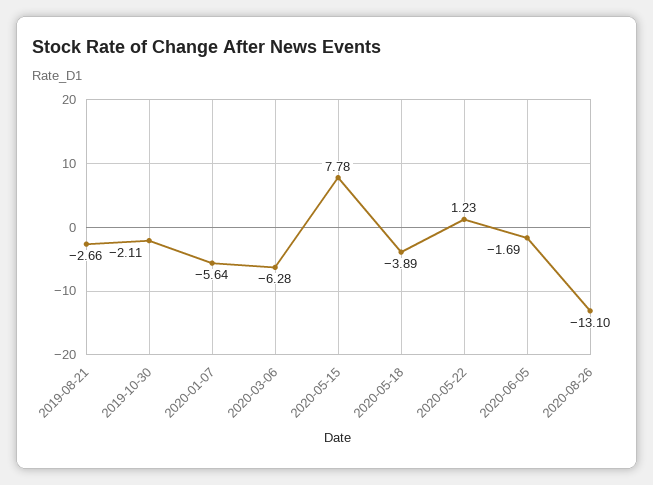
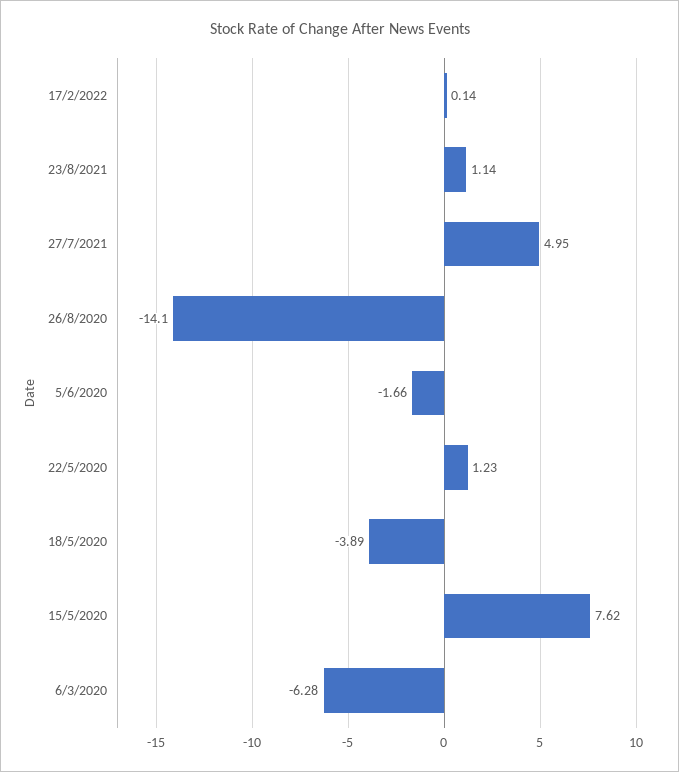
2019-08-21: -2.66 -> none
2019-10-30: -2.11 -> none
2020-01-07: -5.64 -> none
2020-05-15: 7.78 -> 7.62
2020-06-05: -1.69 -> -1.66
2020-08-26: -13.1 -> -14.1
17/2/2022: none -> 0.14
23/8/2021: none -> 1.14
27/7/2021: none -> 4.95

